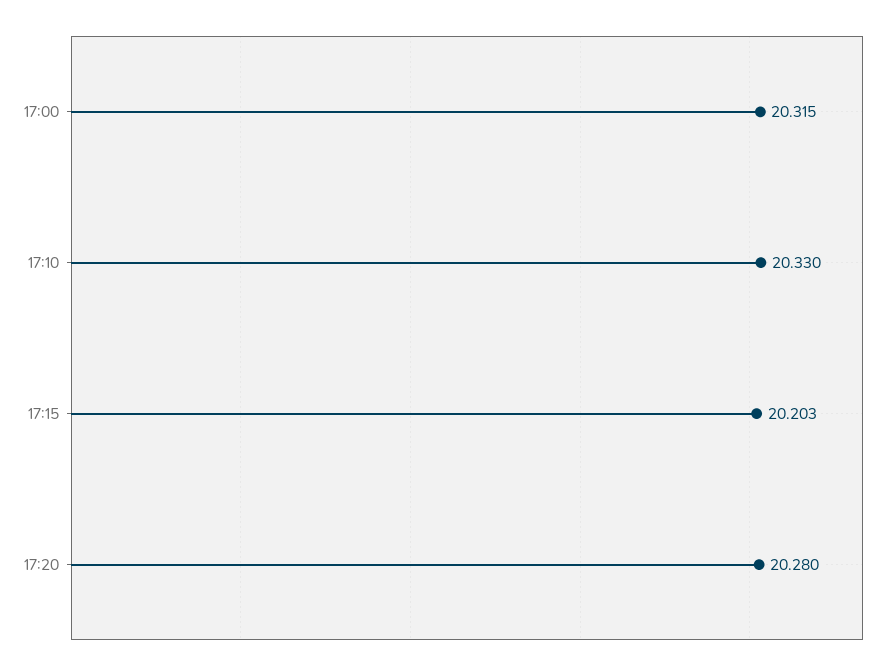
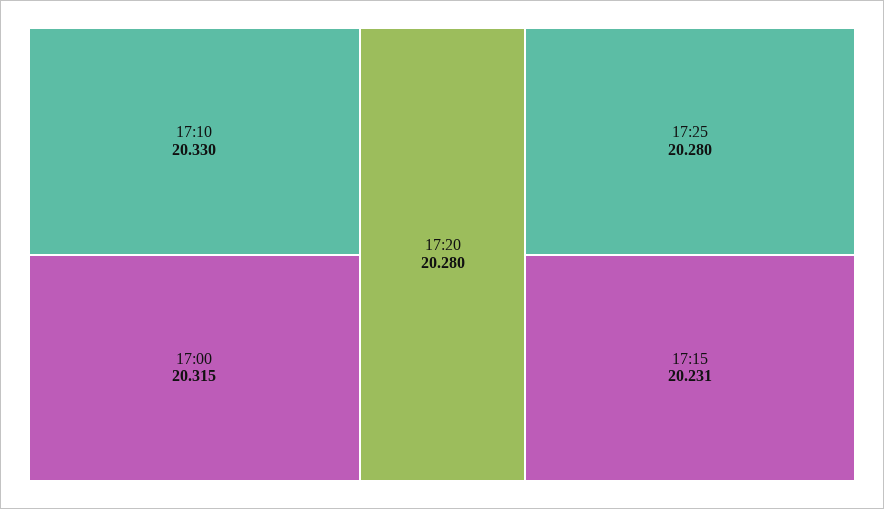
17:15: 20.203 -> 20.231
17:25: none -> 20.28

